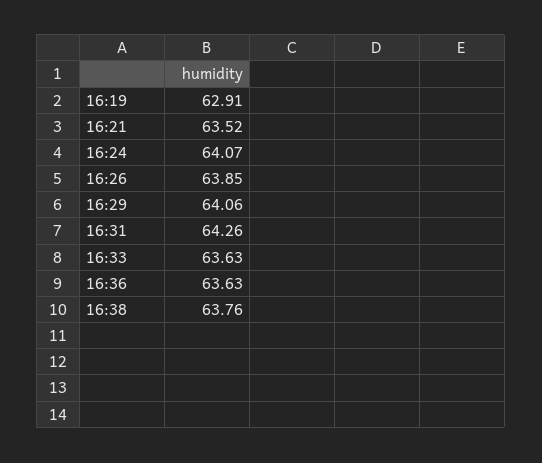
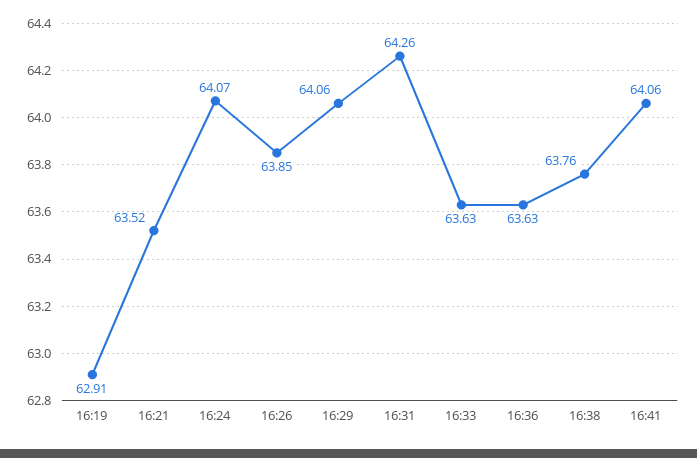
16:41: none -> 64.06

